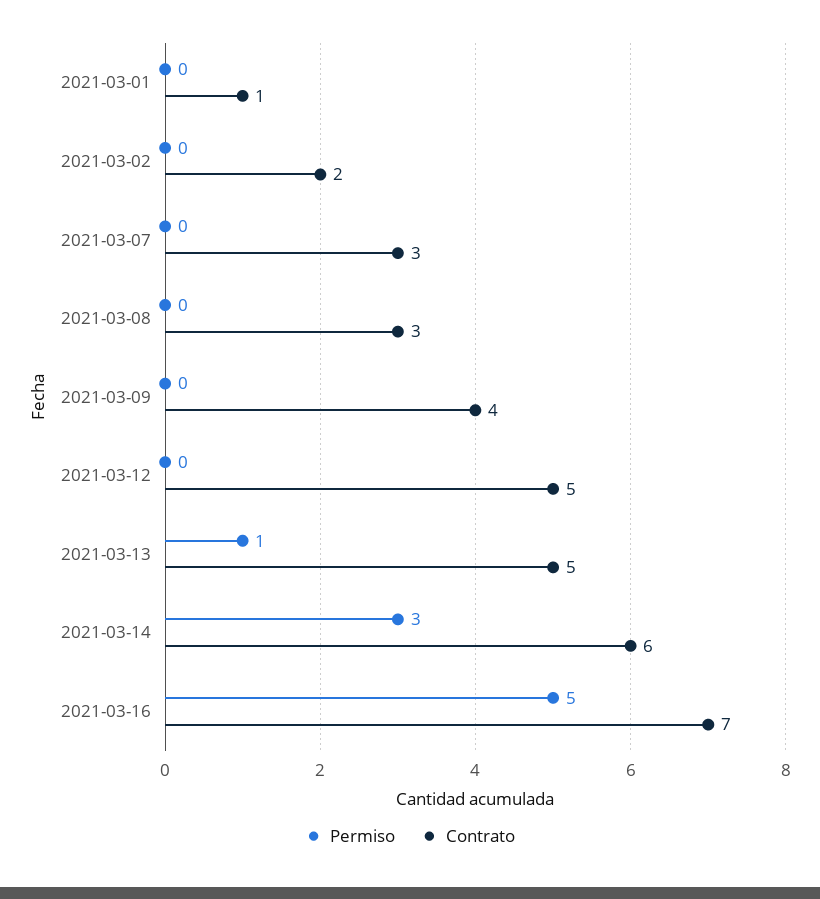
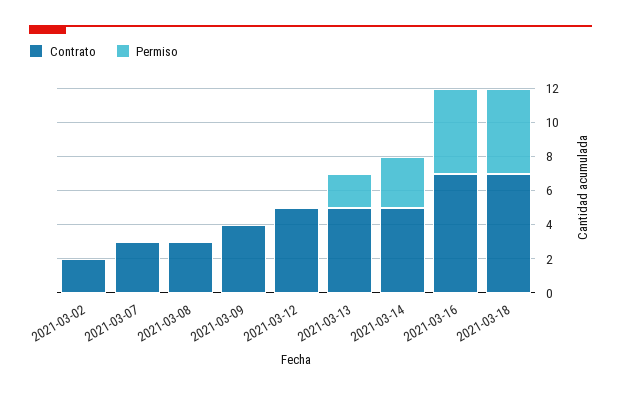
Permiso, 2021-03-01: 0 -> none
Contrato, 2021-03-01: 1 -> none
Permiso, 2021-03-13: 1 -> 2
Contrato, 2021-03-14: 6 -> 5
Contrato, 2021-03-18: none -> 7
Permiso, 2021-03-18: none -> 5

